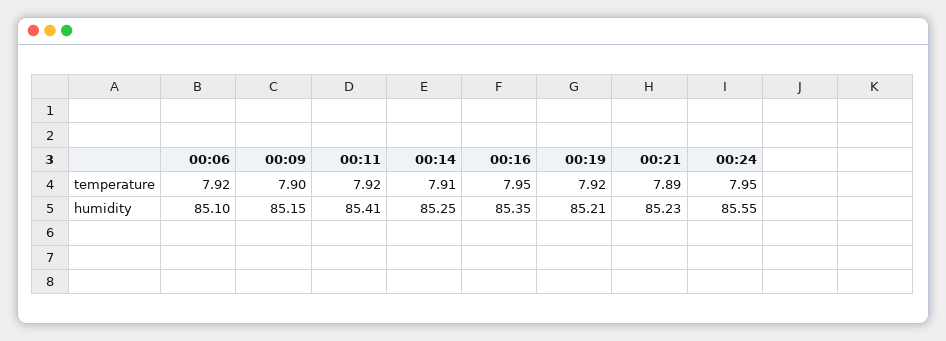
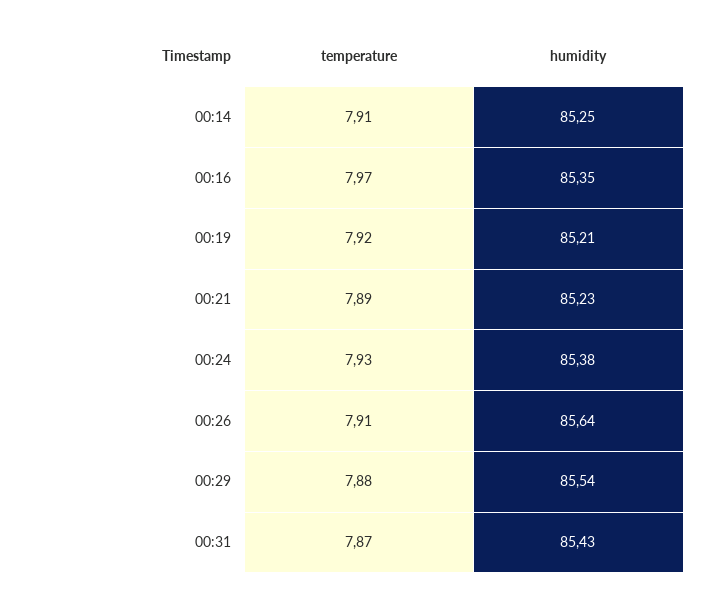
00:06, temperature: 7.92 -> none
00:09, temperature: 7.9 -> none
00:11, temperature: 7.92 -> none
00:16, temperature: 7.95 -> 7.97
00:24, temperature: 7.95 -> 7.93
00:06, humidity: 85.1 -> none
00:09, humidity: 85.15 -> none
00:11, humidity: 85.41 -> none
00:24, humidity: 85.55 -> 85.38
00:26, temperature: none -> 7.91
00:26, humidity: none -> 85.64
00:29, temperature: none -> 7.88
00:29, humidity: none -> 85.54
00:31, temperature: none -> 7.87
00:31, humidity: none -> 85.43

